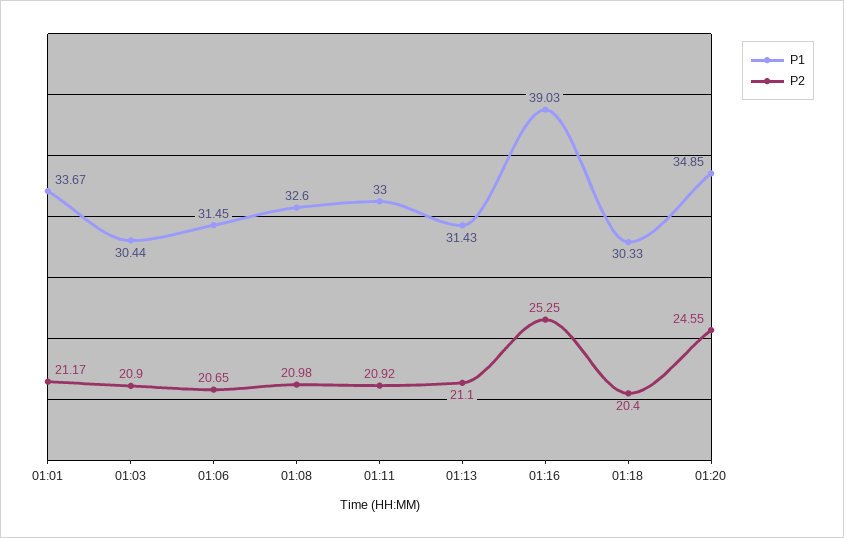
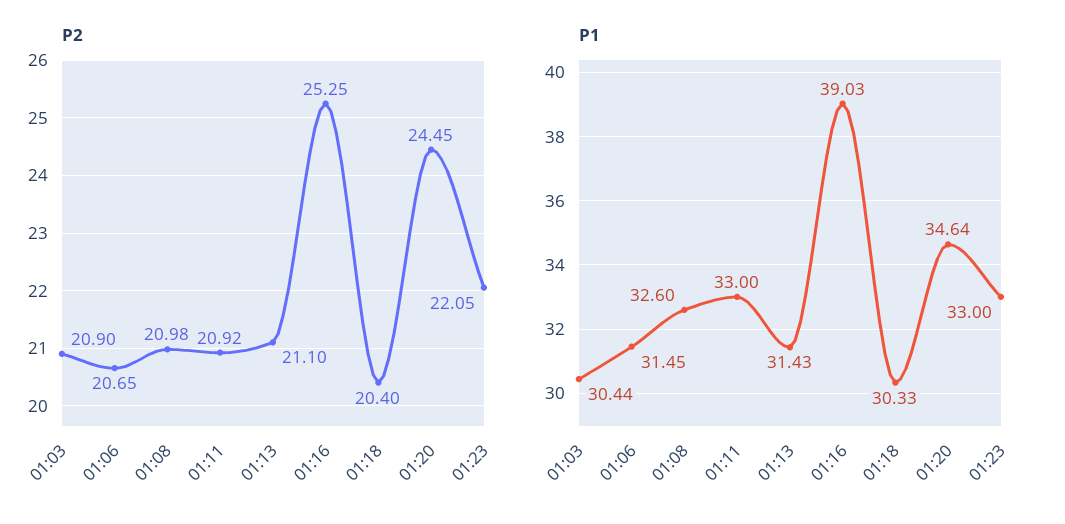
P1, 01:01: 33.67 -> none
P2, 01:01: 21.17 -> none
P1, 01:20: 34.85 -> 34.64
P2, 01:20: 24.55 -> 24.45
P2, 01:23: none -> 22.05
P1, 01:23: none -> 33

